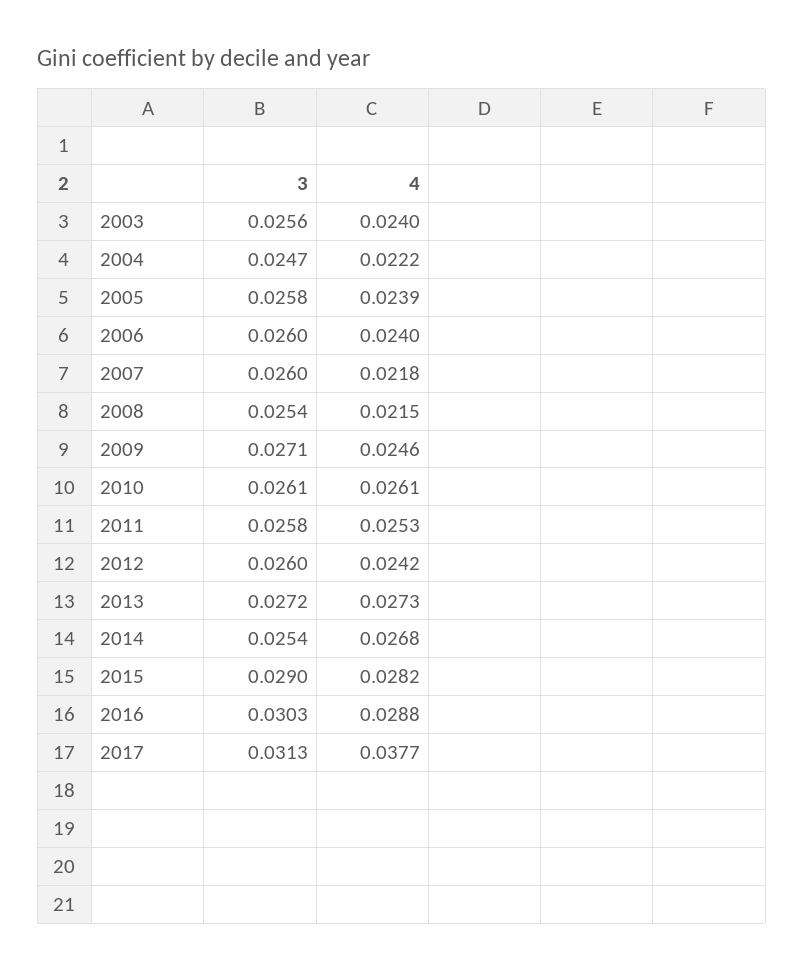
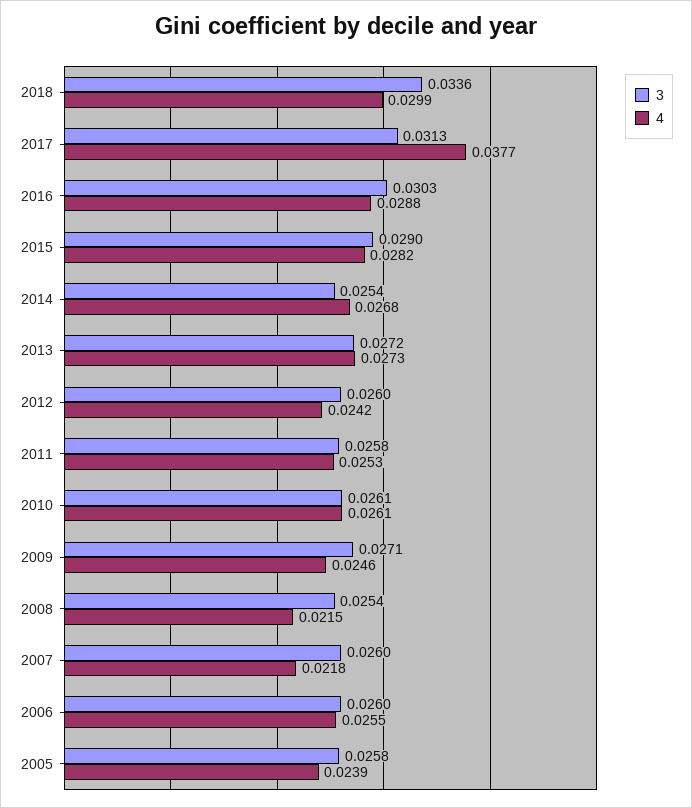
3, 2003: 0.0256 -> none
4, 2003: 0.024 -> none
3, 2004: 0.0247 -> none
4, 2004: 0.0222 -> none
4, 2006: 0.024 -> 0.0255
3, 2018: none -> 0.0336
4, 2018: none -> 0.0299

